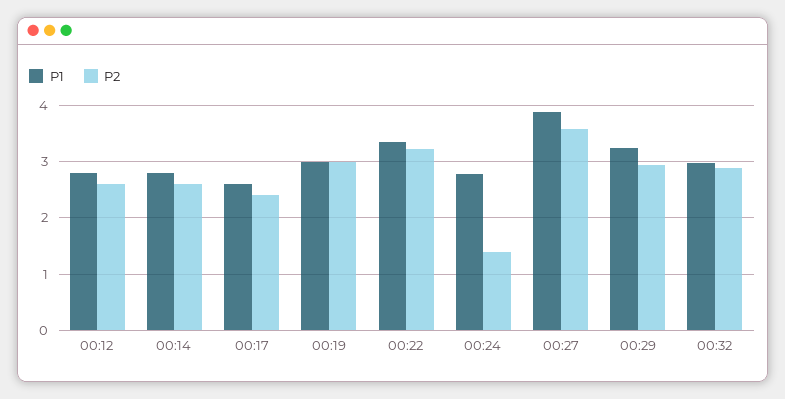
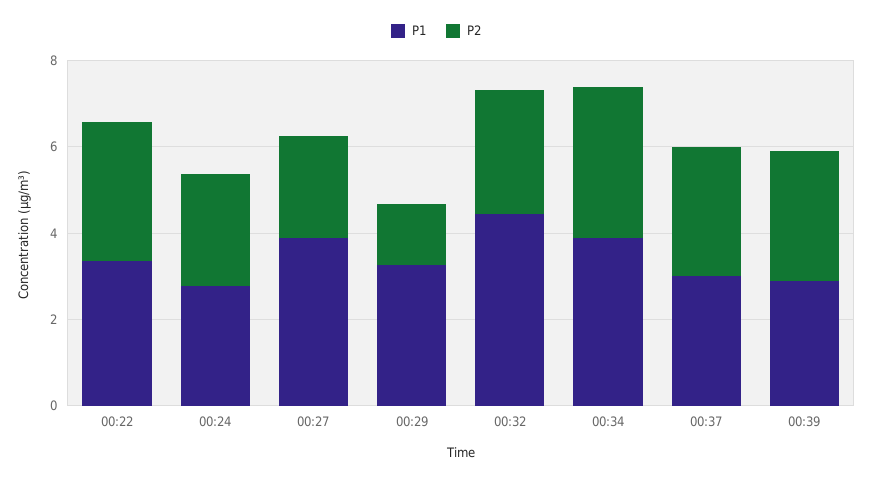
P1, 00:12: 2.8 -> none
P2, 00:12: 2.6 -> none
P1, 00:14: 2.8 -> none
P2, 00:14: 2.6 -> none
P1, 00:17: 2.6 -> none
P2, 00:17: 2.4 -> none
P1, 00:19: 3 -> none
P2, 00:19: 3 -> none
P2, 00:24: 1.4 -> 2.5
P2, 00:27: 3.6 -> 2.5
P2, 00:29: 3 -> 1.5
P1, 00:32: 3 -> 4.5
P1, 00:34: none -> 4
P2, 00:34: none -> 3.5
P1, 00:37: none -> 3
P2, 00:37: none -> 3
P1, 00:39: none -> 3
P2, 00:39: none -> 3

